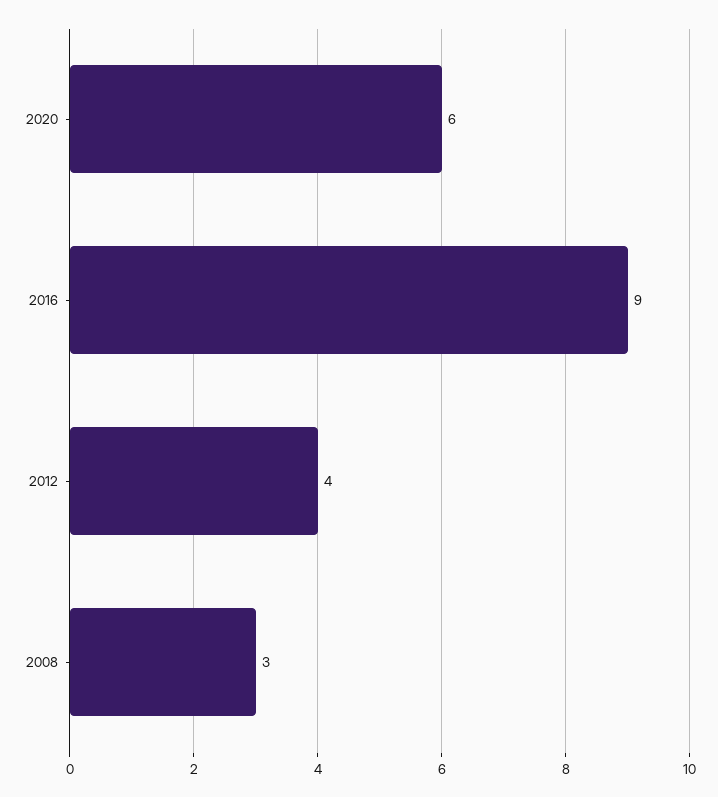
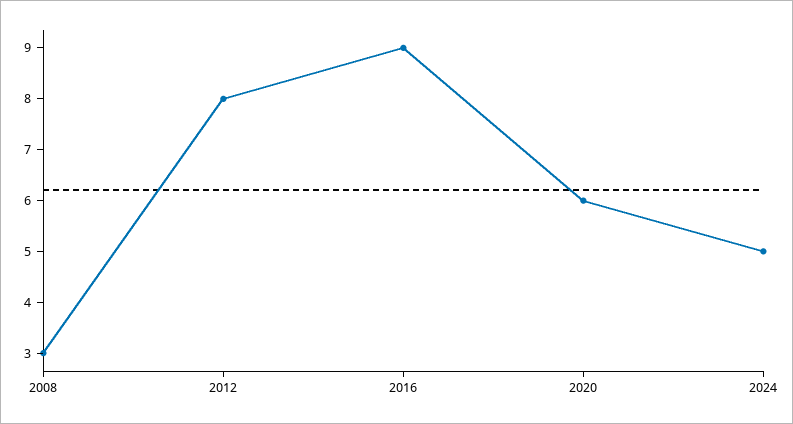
2012: 4 -> 8
2024: none -> 5

